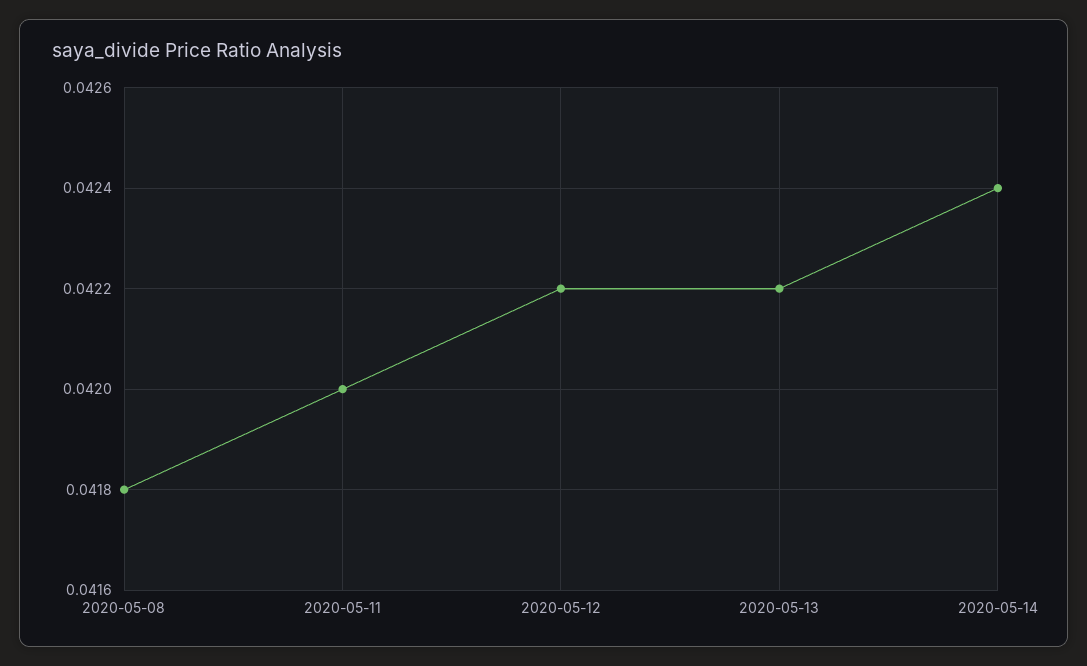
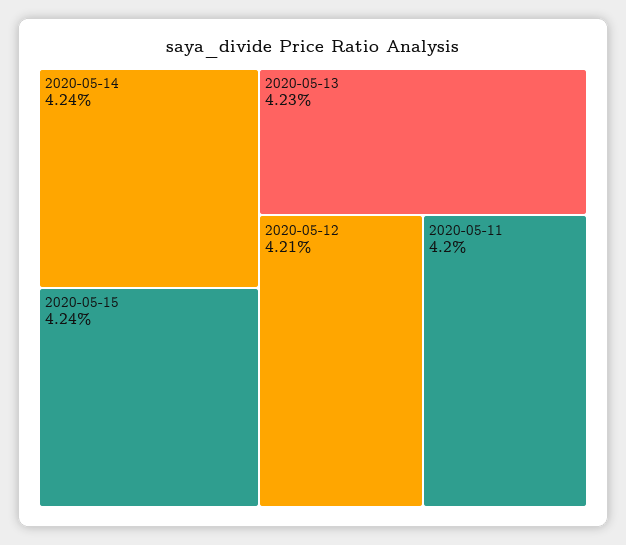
2020-05-08: 0.0418 -> none
2020-05-12: 0.0422 -> 0.0421
2020-05-13: 0.0422 -> 0.0423
2020-05-15: none -> 0.0424

